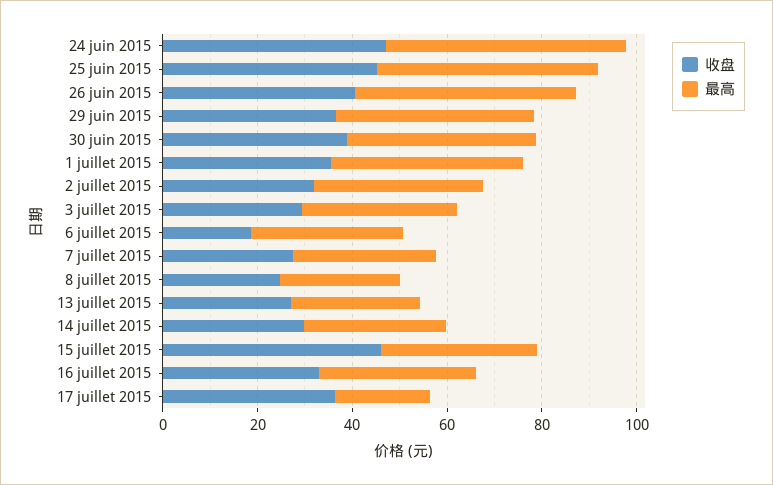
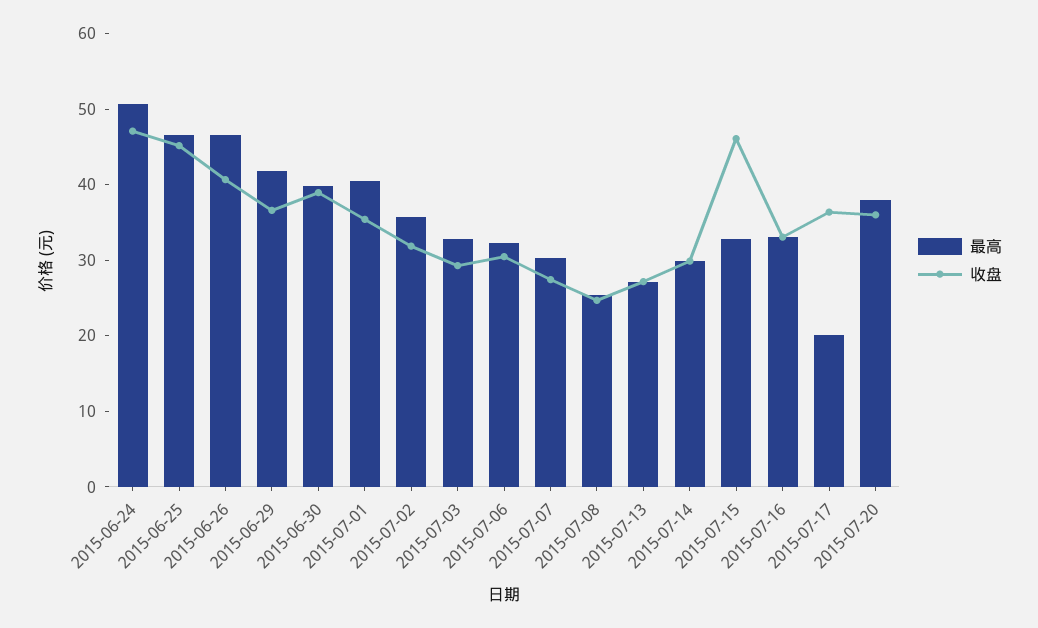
收盘, 6 juillet 2015: 20 -> 30
最高, 2015-07-20: none -> 38
收盘, 2015-07-20: none -> 36

